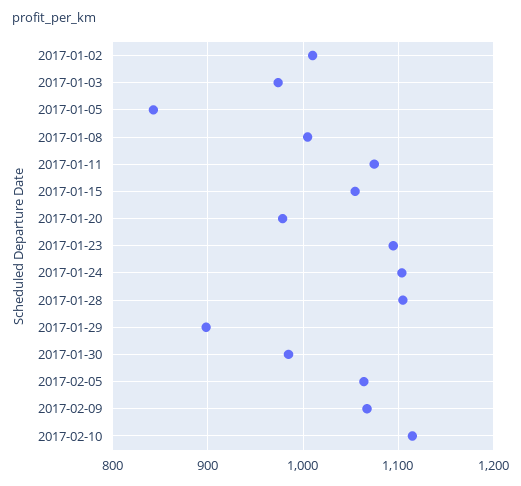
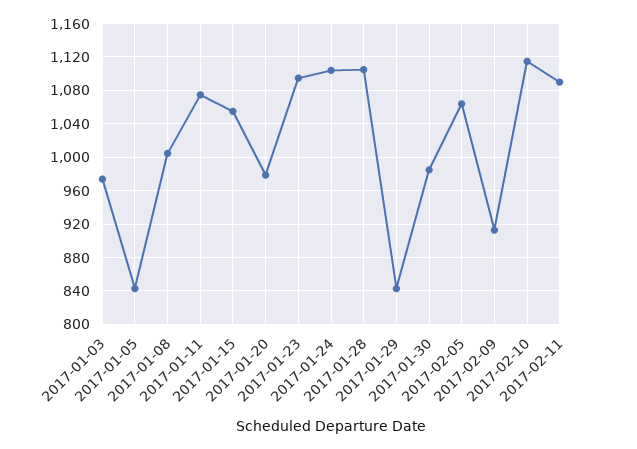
2017-01-02: 1010 -> none
2017-01-29: 900 -> 840
2017-02-09: 1070 -> 910
2017-02-11: none -> 1090

